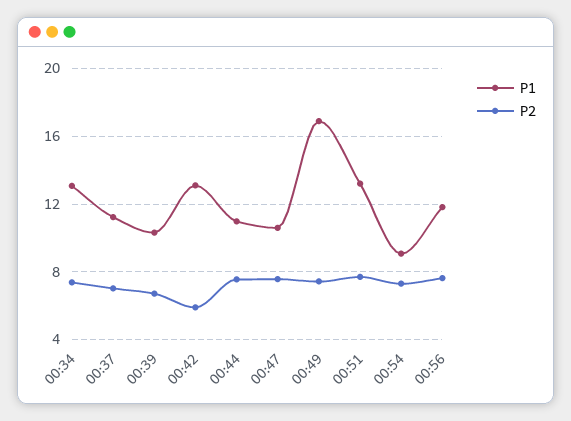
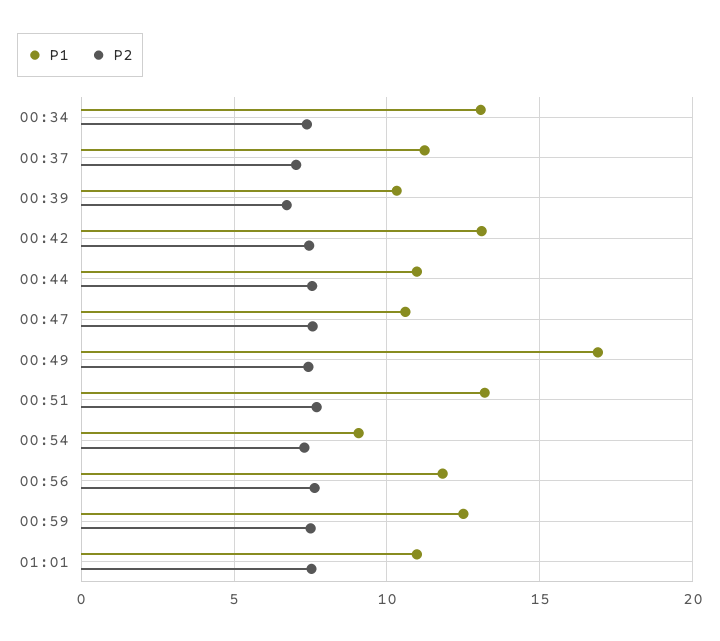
P2, 00:42: 6 -> 7.5
P1, 00:59: none -> 12.5
P2, 00:59: none -> 7.5
P1, 01:01: none -> 11
P2, 01:01: none -> 7.5

